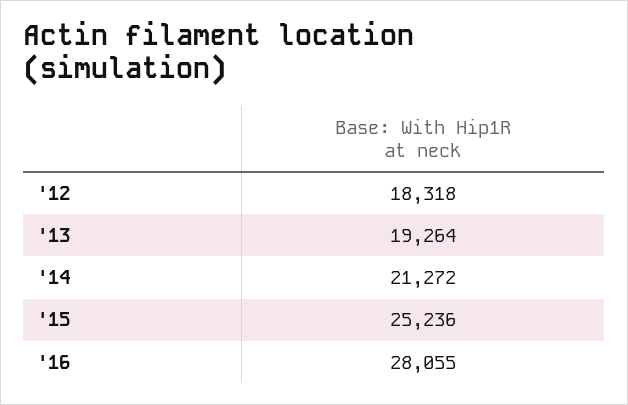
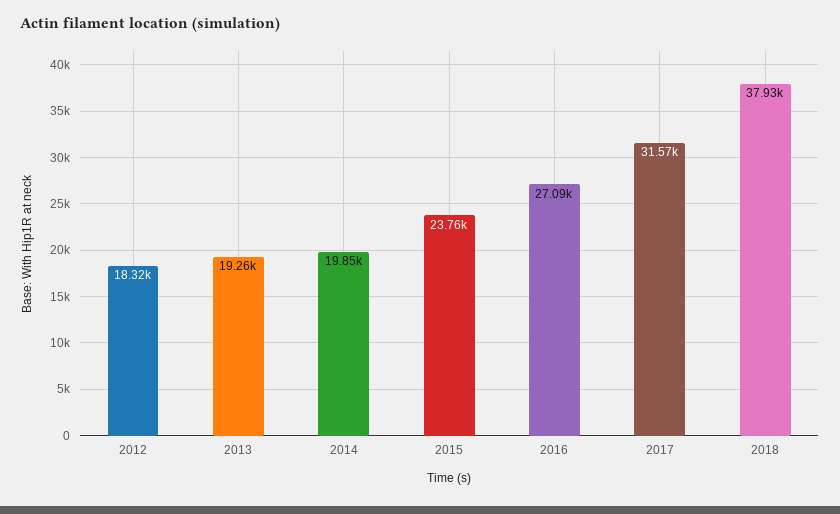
'14: 21272 -> 19850
'15: 25236 -> 23760
'16: 28055 -> 27090
2017: none -> 31570
2018: none -> 37930

